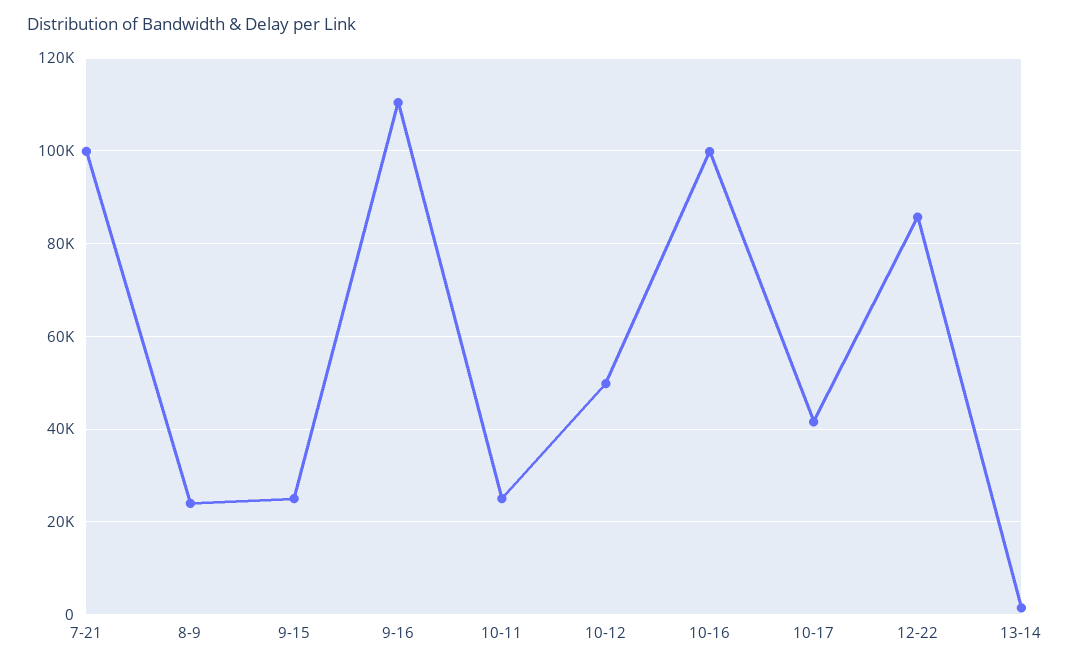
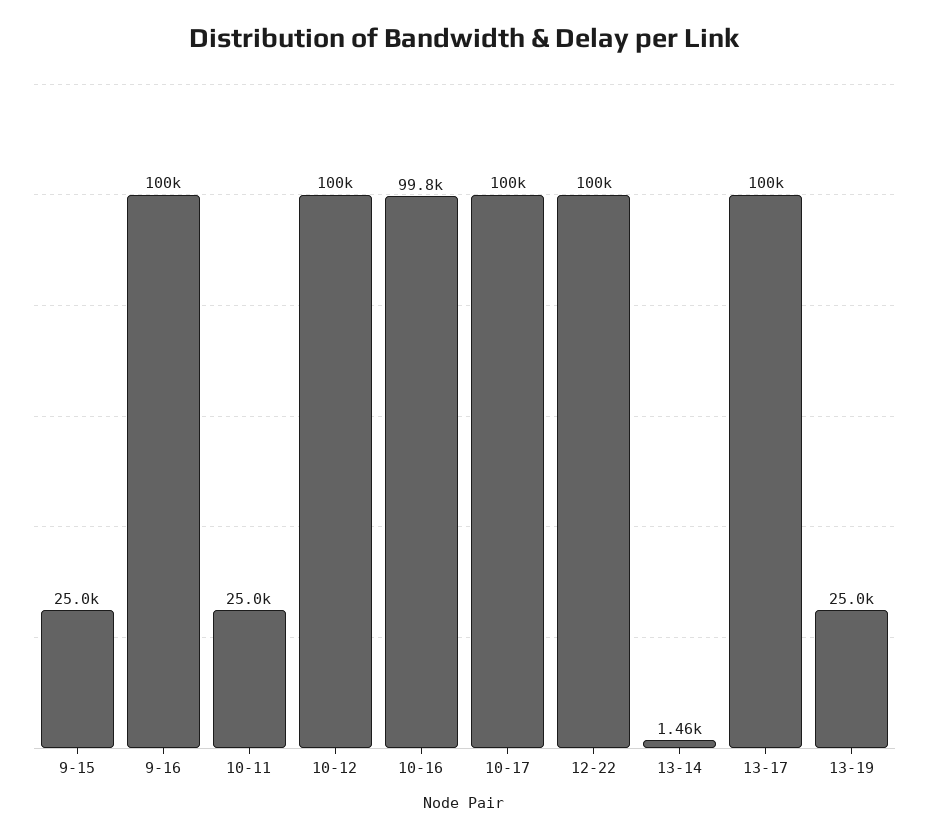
7-21: 100000 -> none
8-9: 24000 -> none
9-16: 110000 -> 100000
10-12: 50000 -> 100000
10-17: 42000 -> 100000
12-22: 86000 -> 100000
13-17: none -> 100000
13-19: none -> 25000

